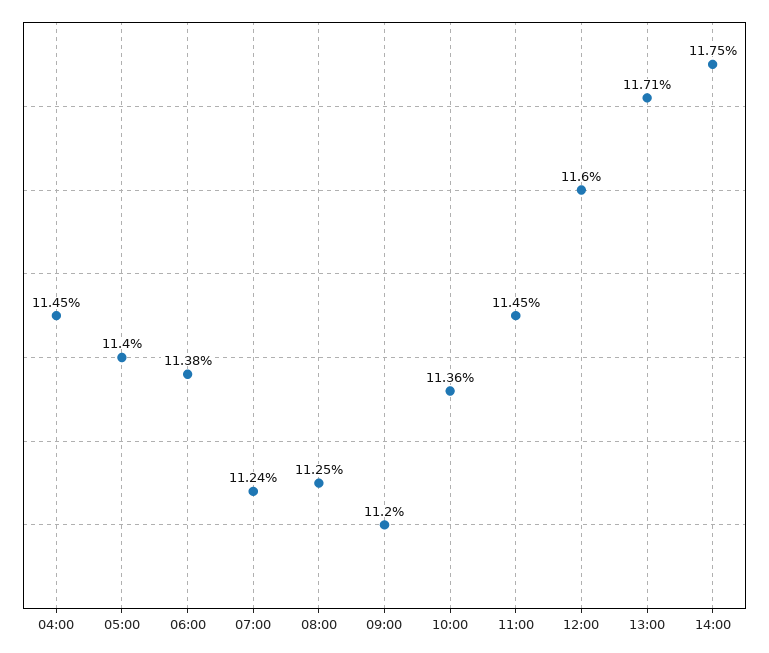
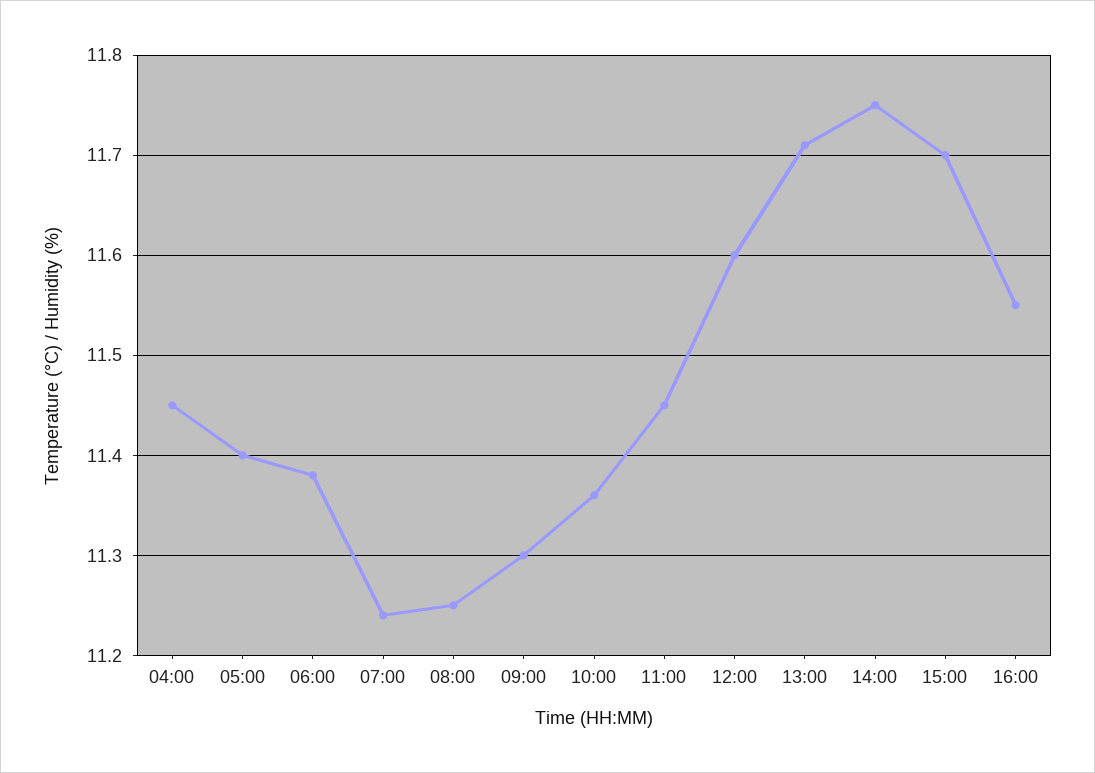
09:00: 11.2 -> 11.3
15:00: none -> 11.7
16:00: none -> 11.55

